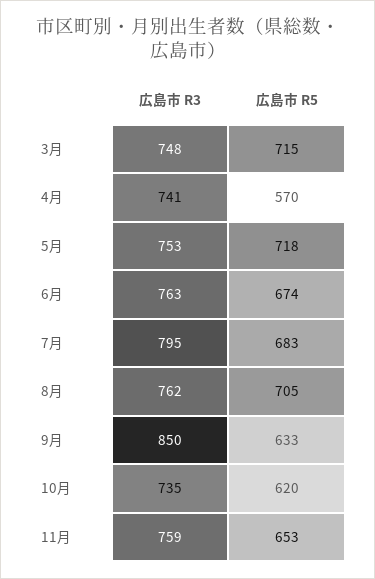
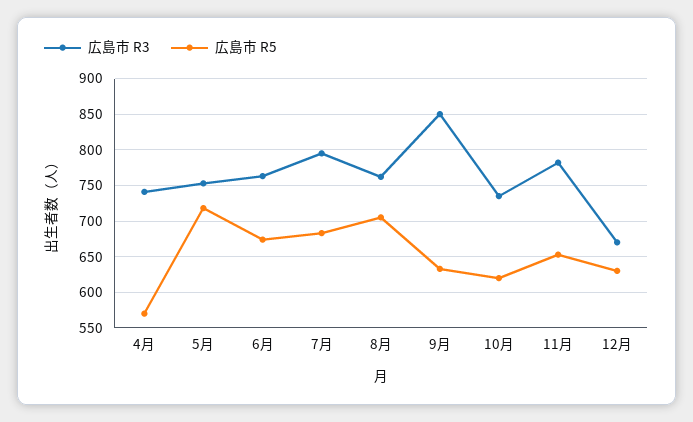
広島市 R3, 3月: 748 -> none
広島市 R5, 3月: 715 -> none
広島市 R3, 11月: 759 -> 780
広島市 R3, 12月: none -> 670
広島市 R5, 12月: none -> 630

